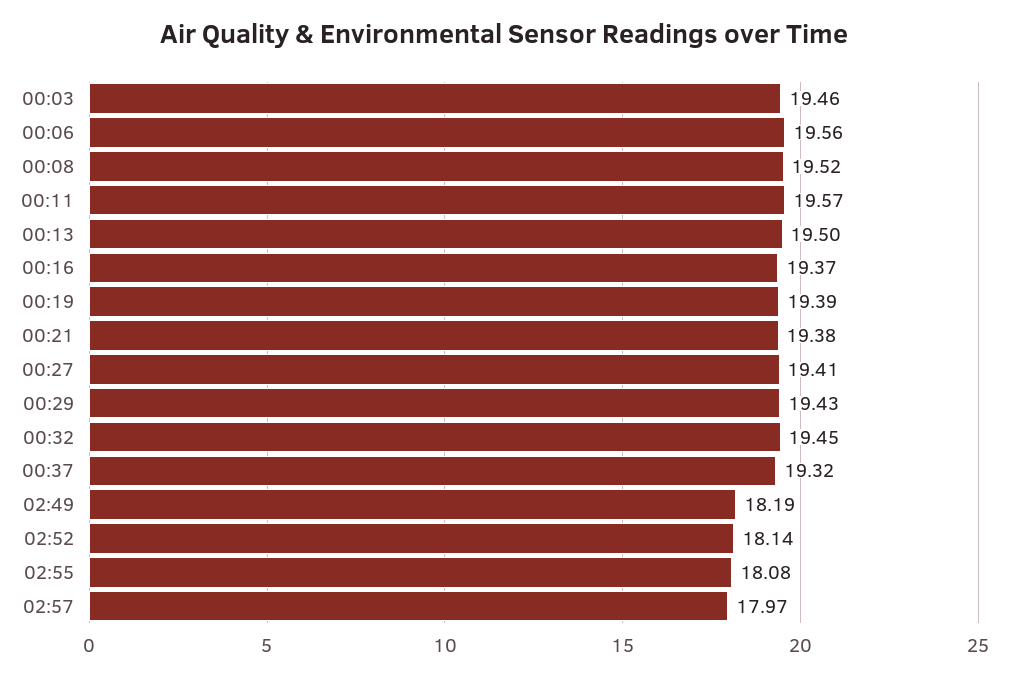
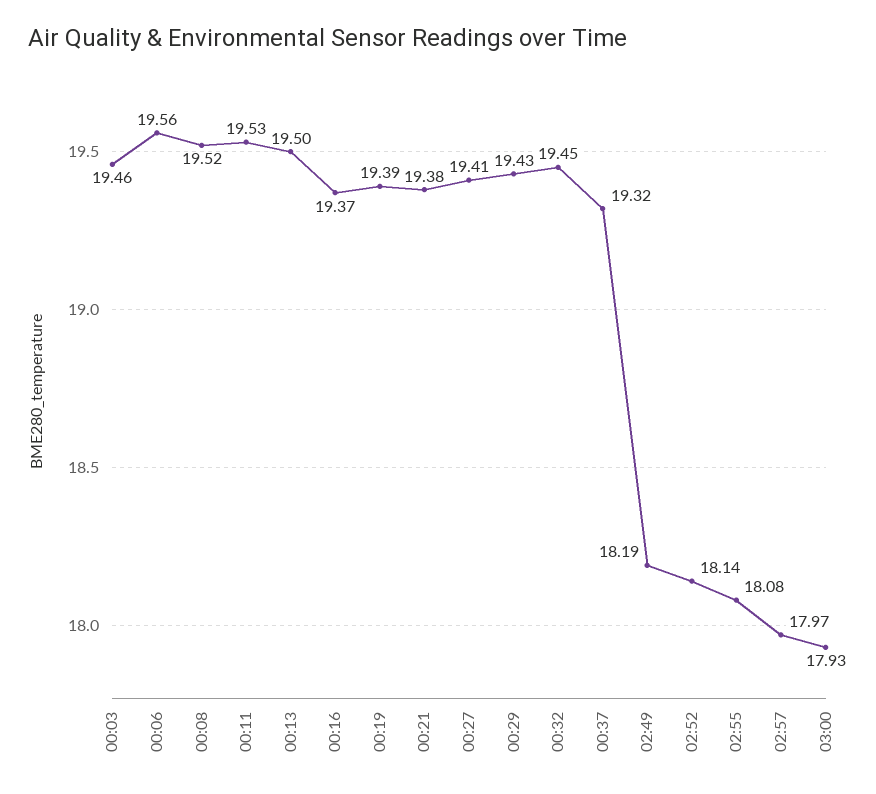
00:11: 19.57 -> 19.53
03:00: none -> 17.93

